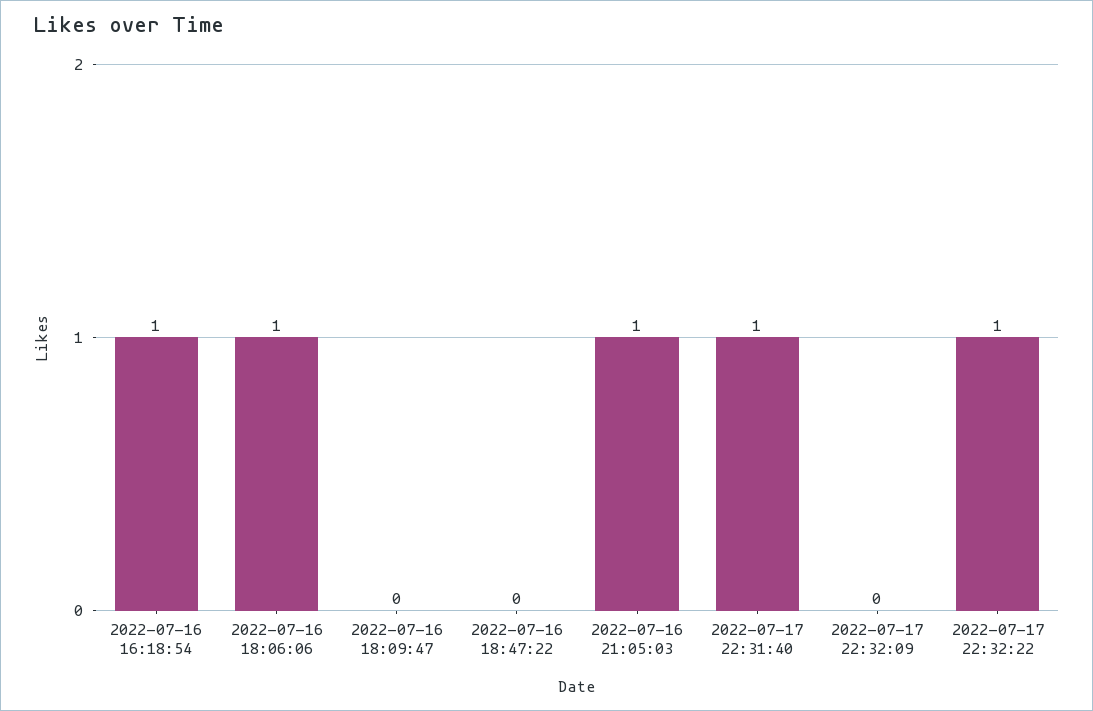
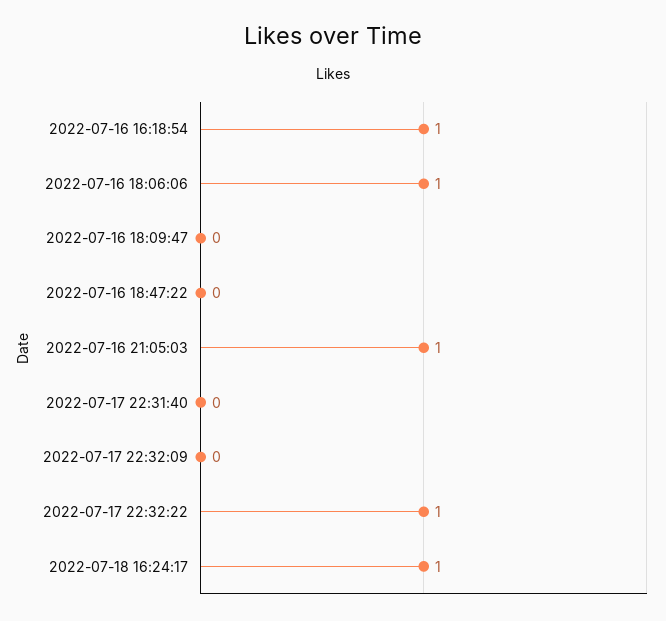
2022-07-17 22:31:40: 1 -> 0
2022-07-18 16:24:17: none -> 1

